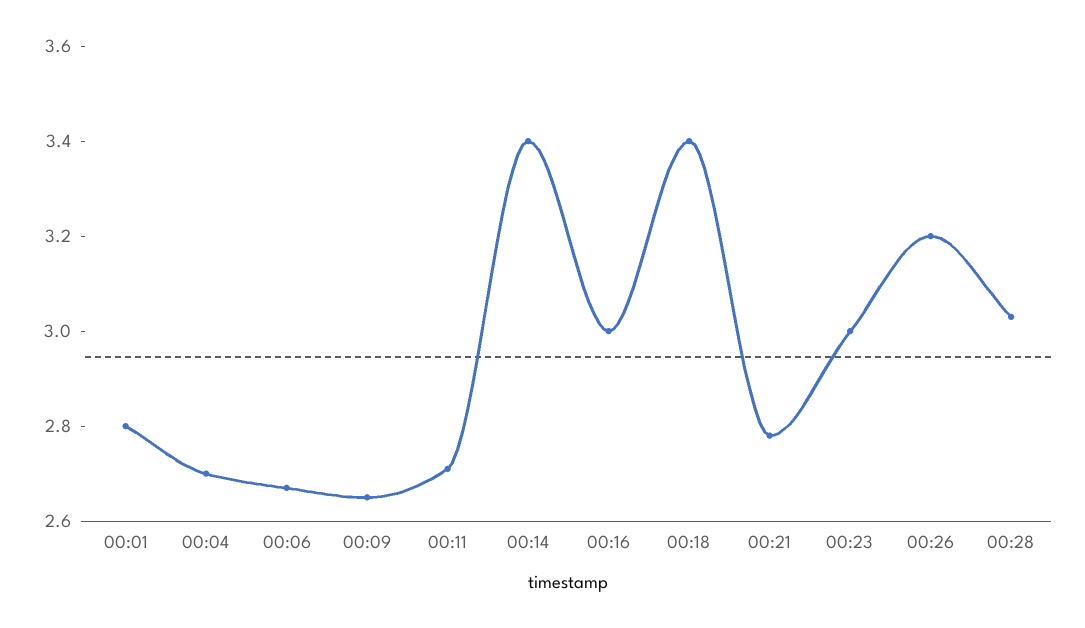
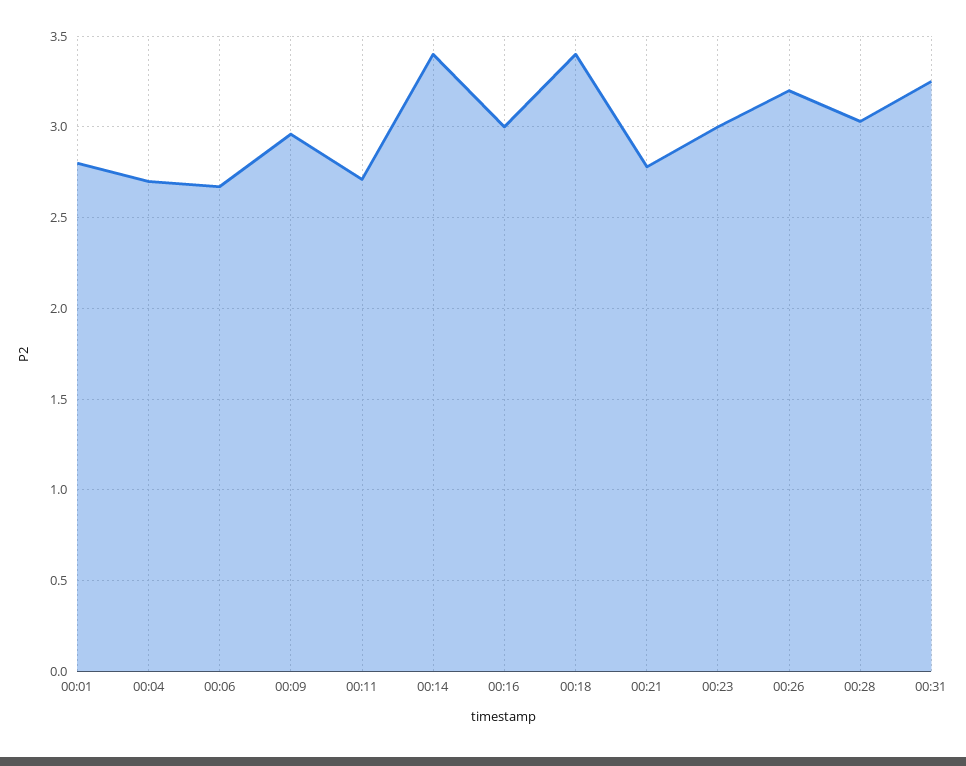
00:09: 2.65 -> 2.95
00:31: none -> 3.25

